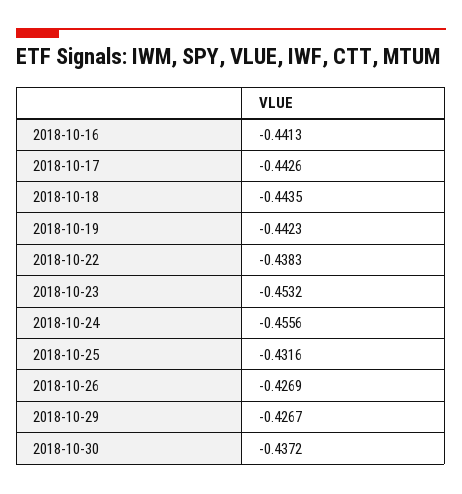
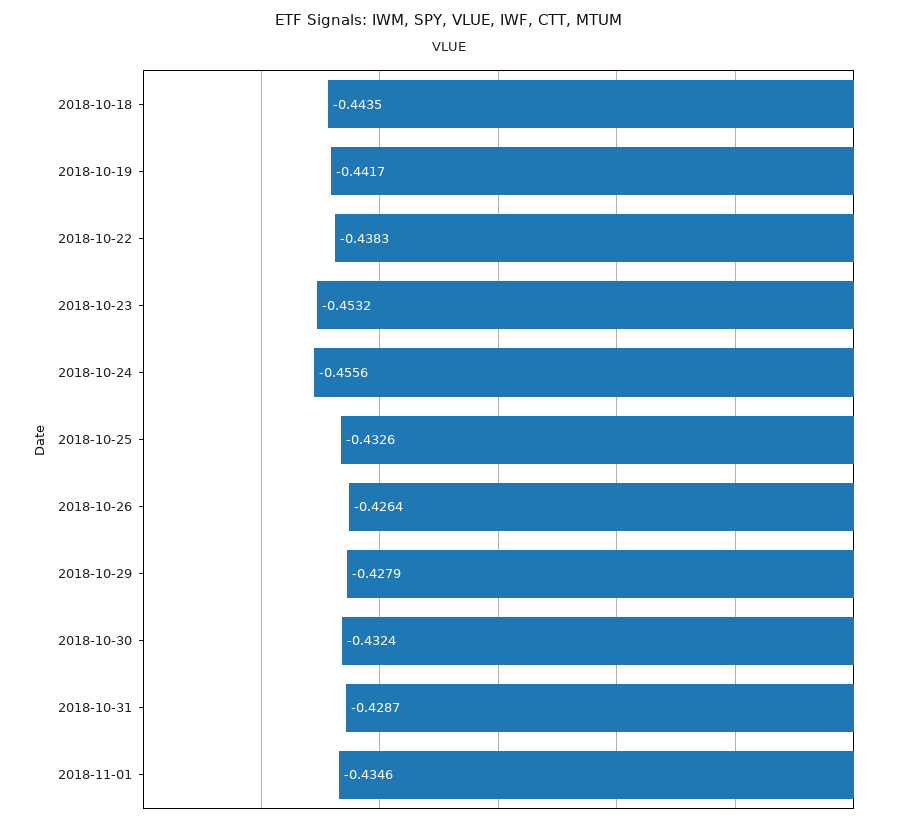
2018-10-16: -0.4413 -> none
2018-10-17: -0.4426 -> none
2018-10-19: -0.4423 -> -0.4417
2018-10-25: -0.4316 -> -0.4326
2018-10-26: -0.4269 -> -0.4264
2018-10-29: -0.4267 -> -0.4279
2018-10-30: -0.4372 -> -0.4324
2018-10-31: none -> -0.4287
2018-11-01: none -> -0.4346

